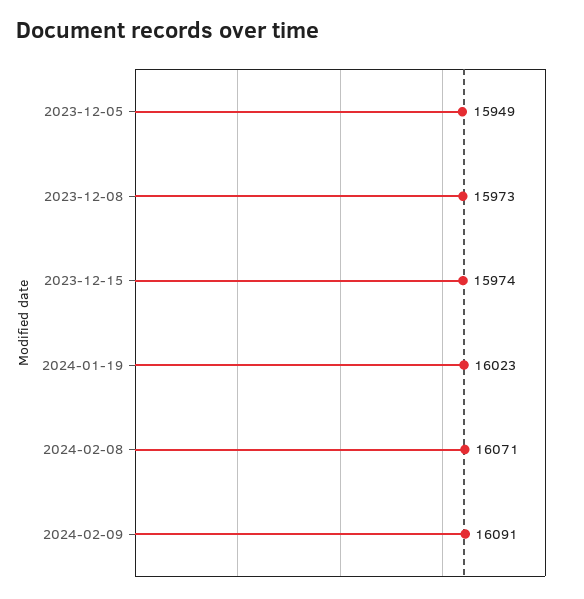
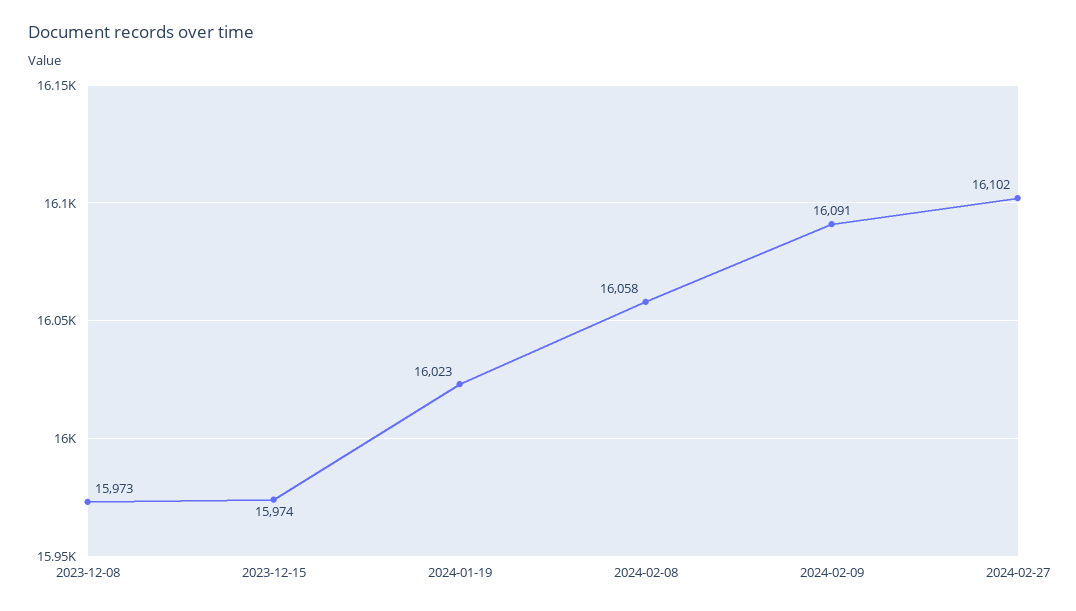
2023-12-05: 15949 -> none
2024-02-08: 16071 -> 16058
2024-02-27: none -> 16102

